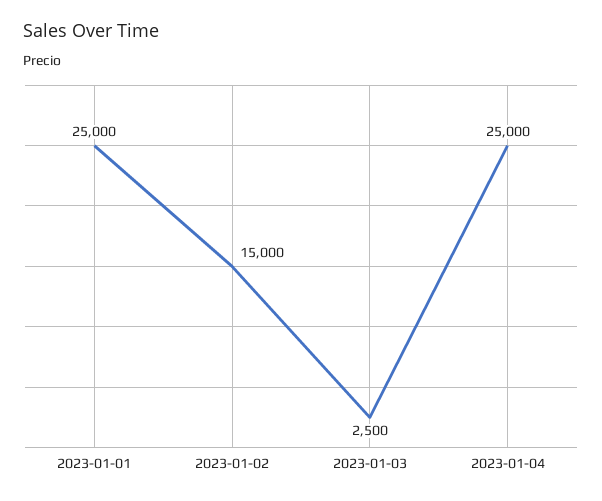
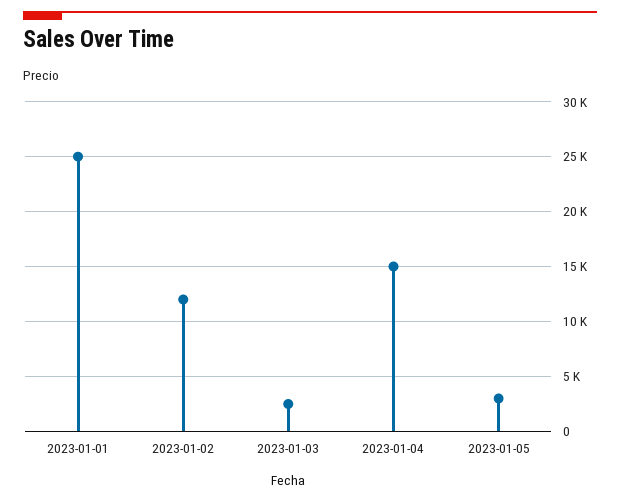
2023-01-02: 15000 -> 12000
2023-01-04: 25000 -> 15000
2023-01-05: none -> 3000

